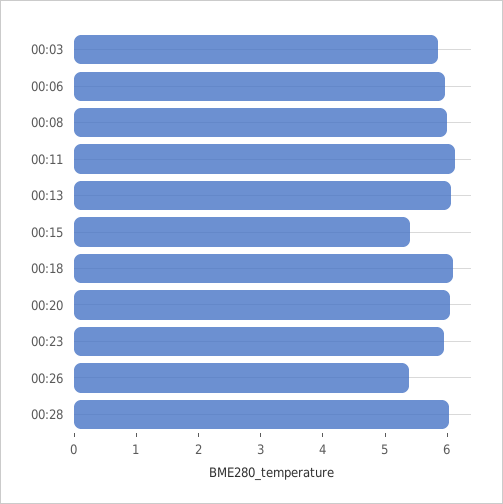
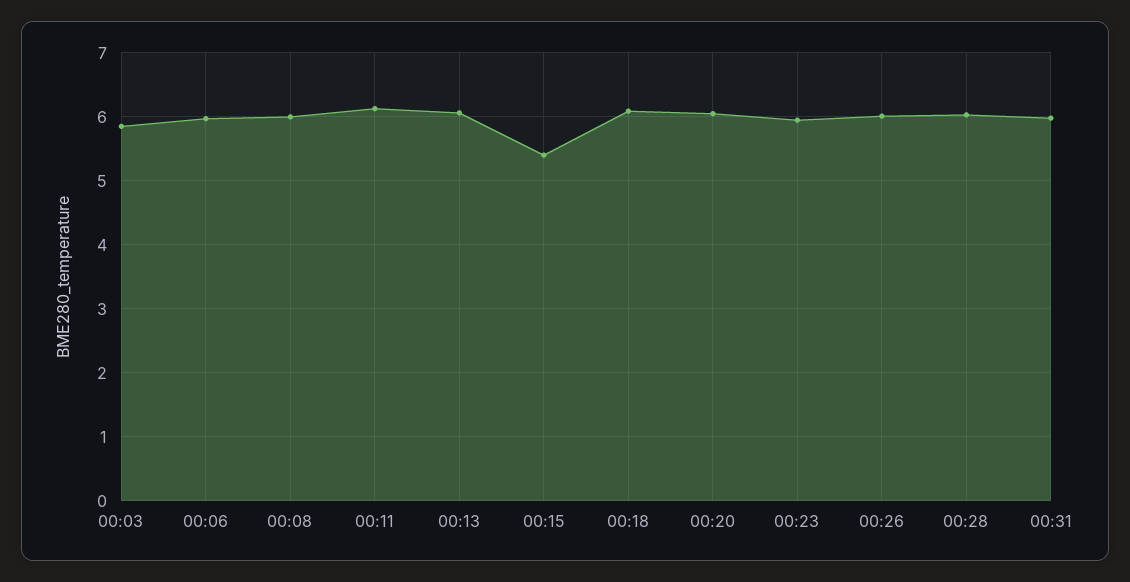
00:26: 5.4 -> 6
00:31: none -> 6

